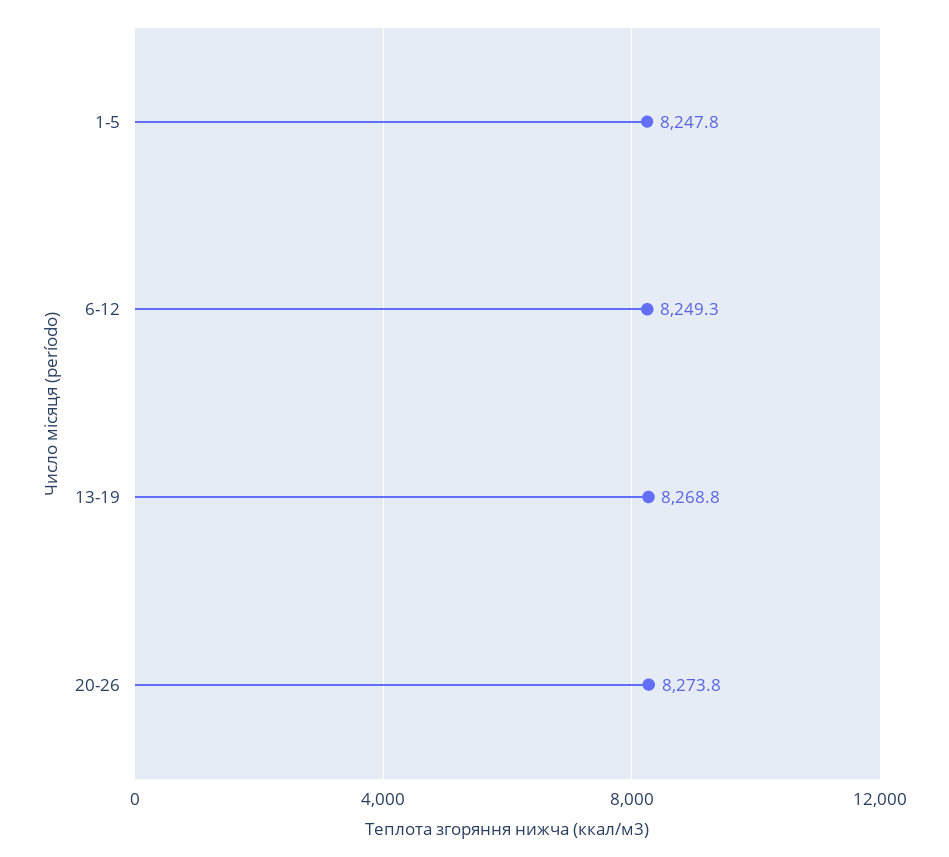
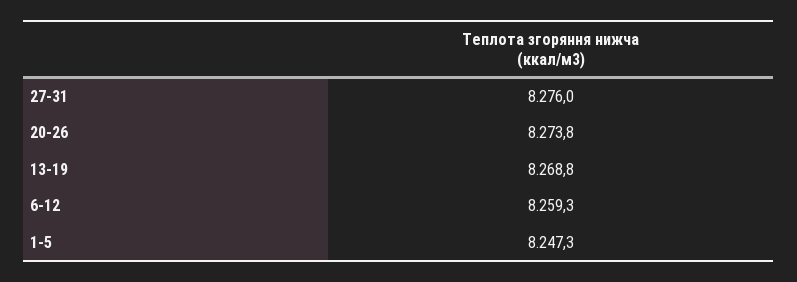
1-5: 8247.8 -> 8247.3
6-12: 8249.3 -> 8259.3
27-31: none -> 8276

